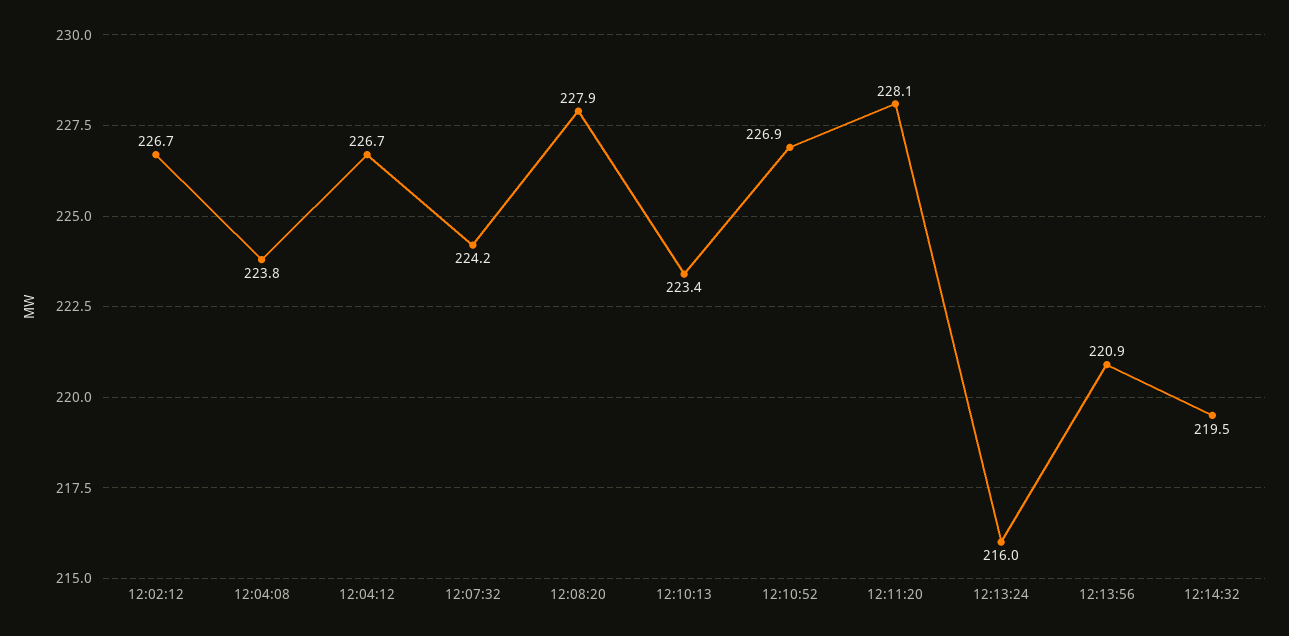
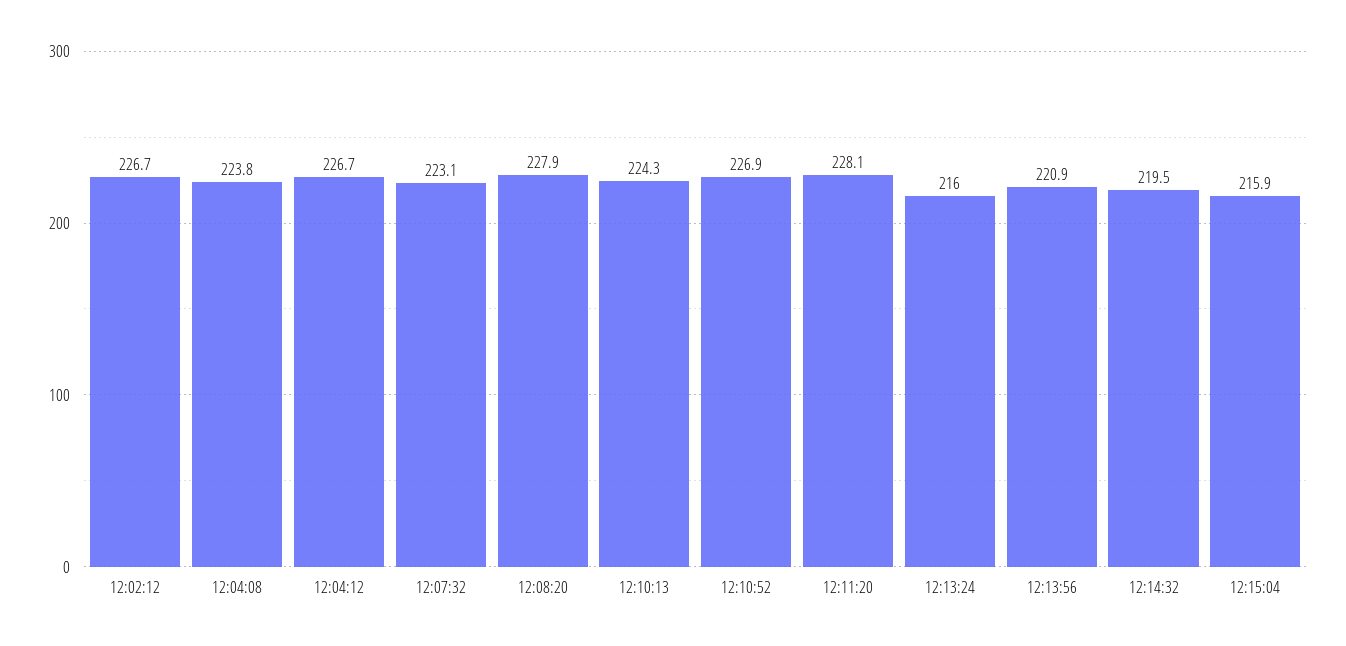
12:07:32: 224.2 -> 223.1
12:10:13: 223.4 -> 224.3
12:15:04: none -> 215.9

